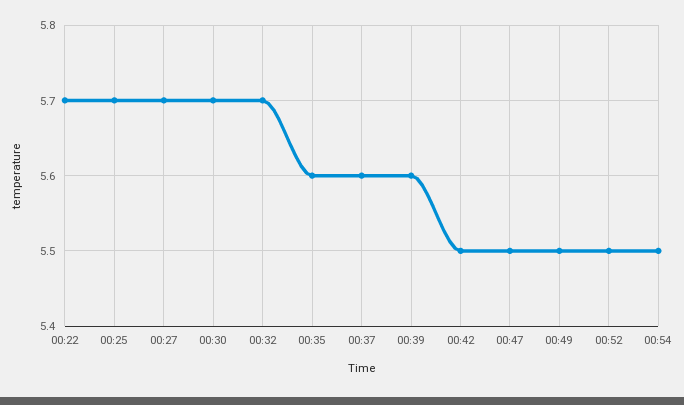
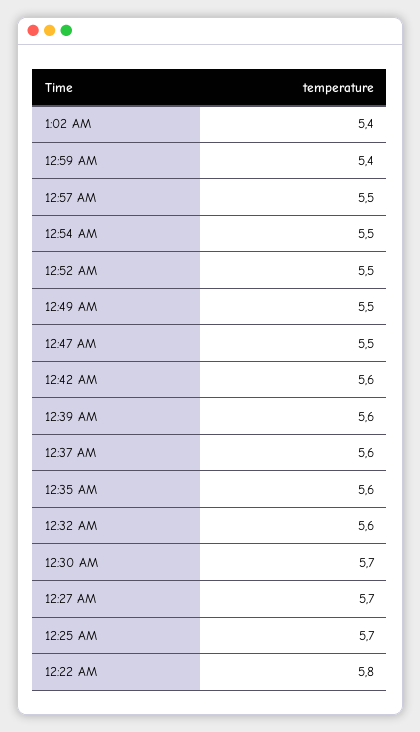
00:22: 5.7 -> 5.8
00:32: 5.7 -> 5.6
00:42: 5.5 -> 5.6
1:02 AM: none -> 5.4
12:59 AM: none -> 5.4
12:57 AM: none -> 5.5

